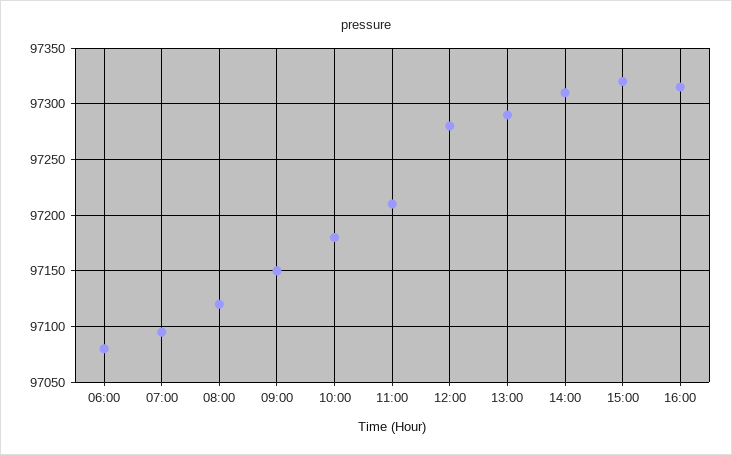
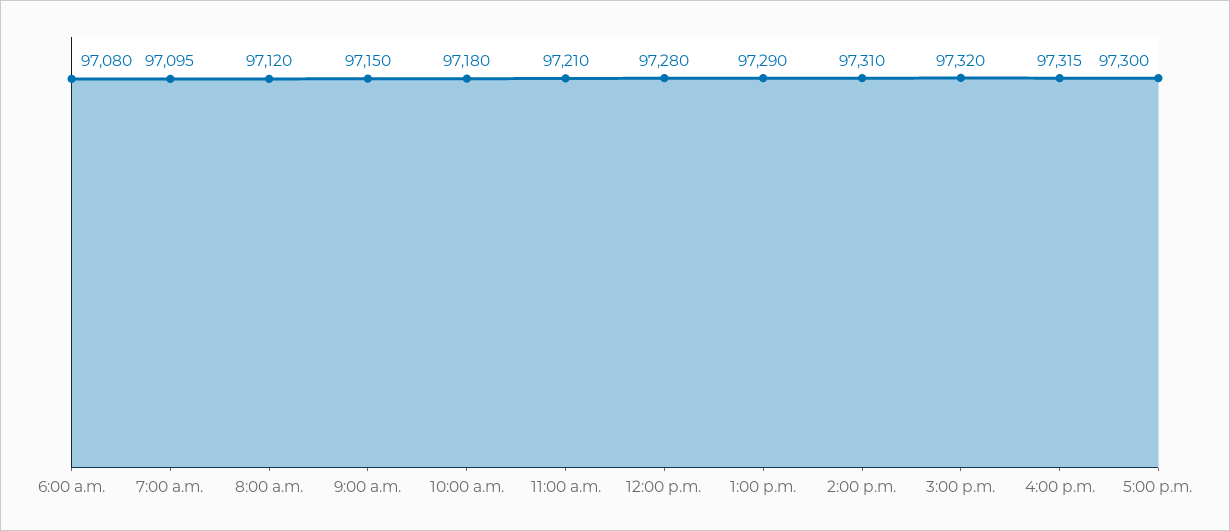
5:00 p.m.: none -> 97300

